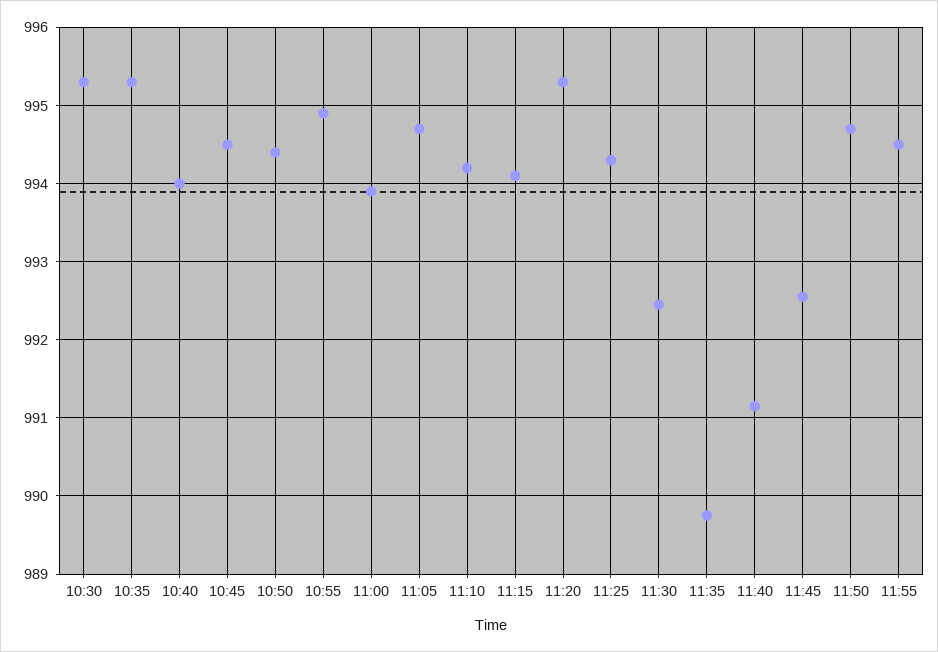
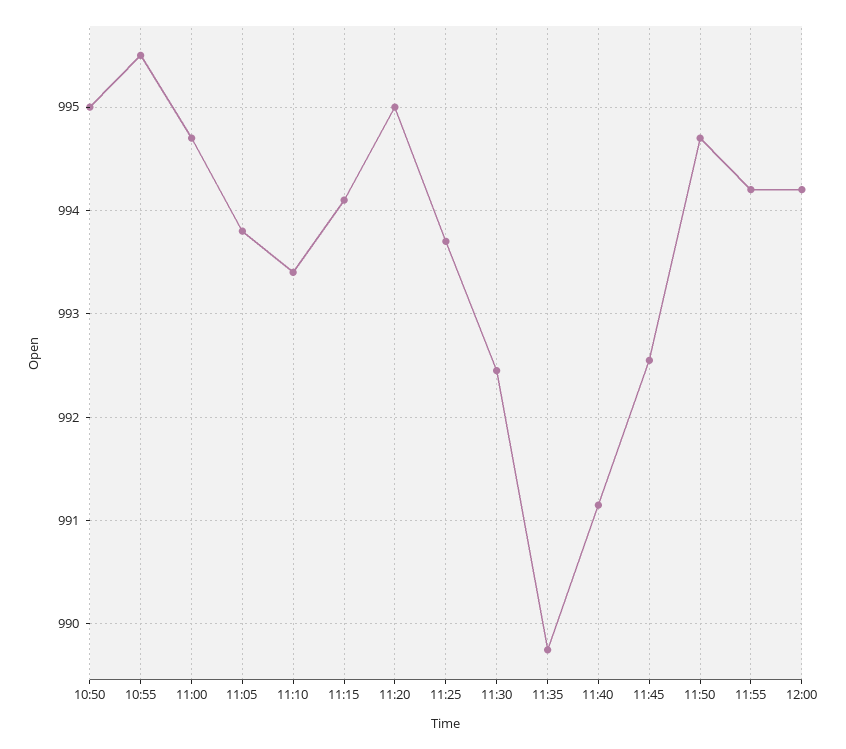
10:30: 995.3 -> none
10:35: 995.3 -> none
10:40: 994 -> none
10:45: 994.5 -> none
10:50: 994.4 -> 995
10:55: 994.9 -> 995.5
11:00: 993.9 -> 994.7
11:05: 994.7 -> 993.8
11:10: 994.2 -> 993.4
11:20: 995.3 -> 995
11:25: 994.3 -> 993.7
11:55: 994.5 -> 994.2
12:00: none -> 994.2

